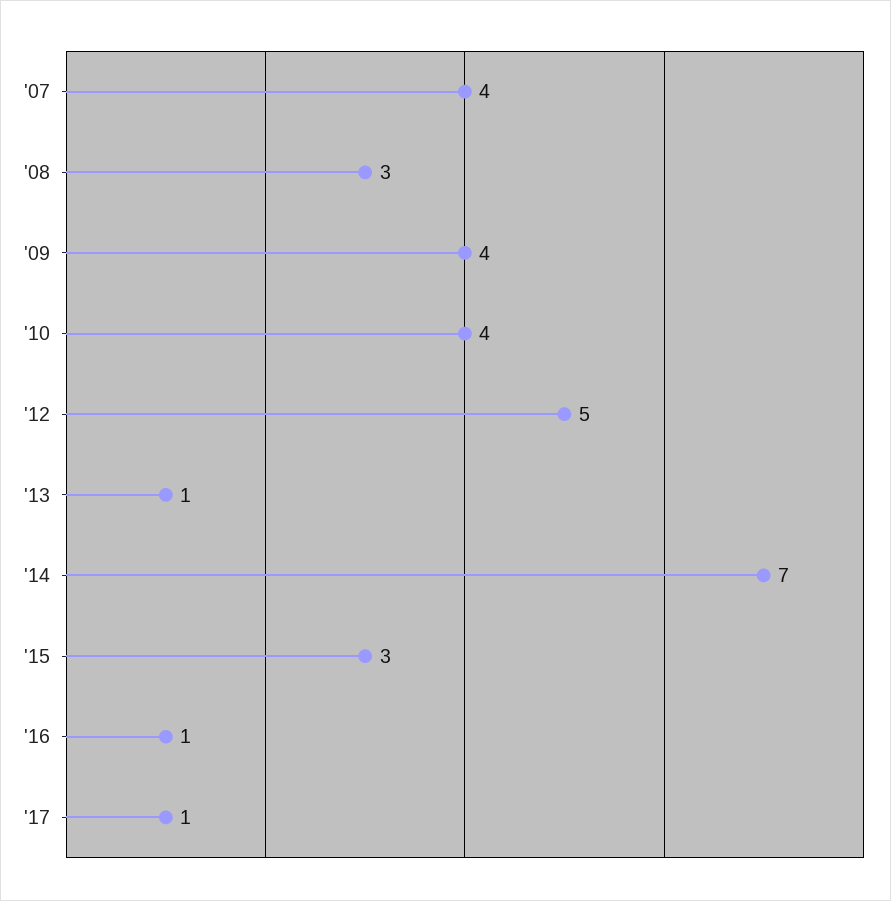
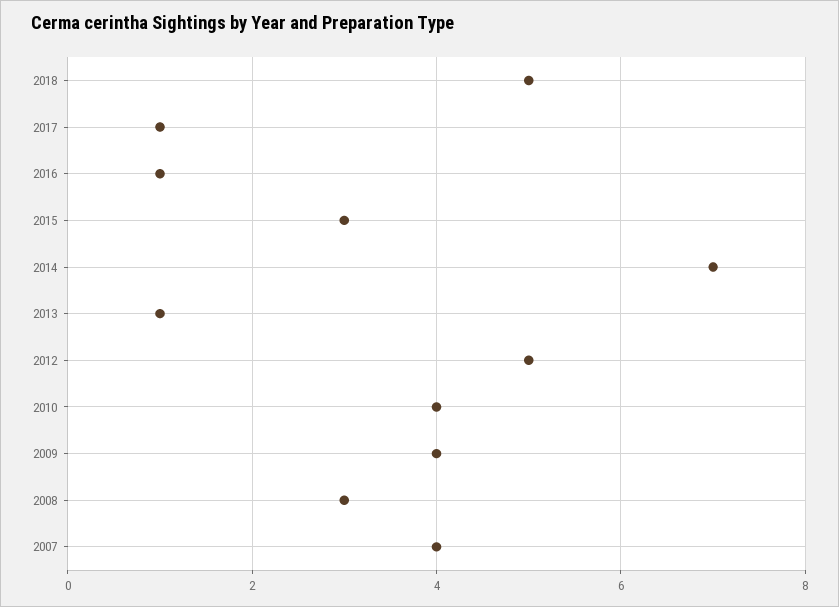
2018: none -> 5

